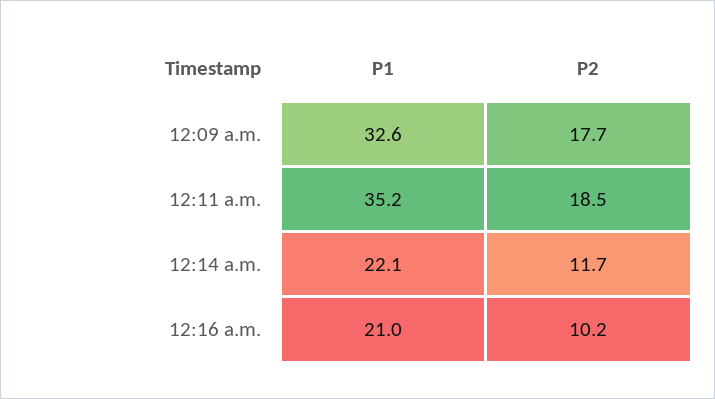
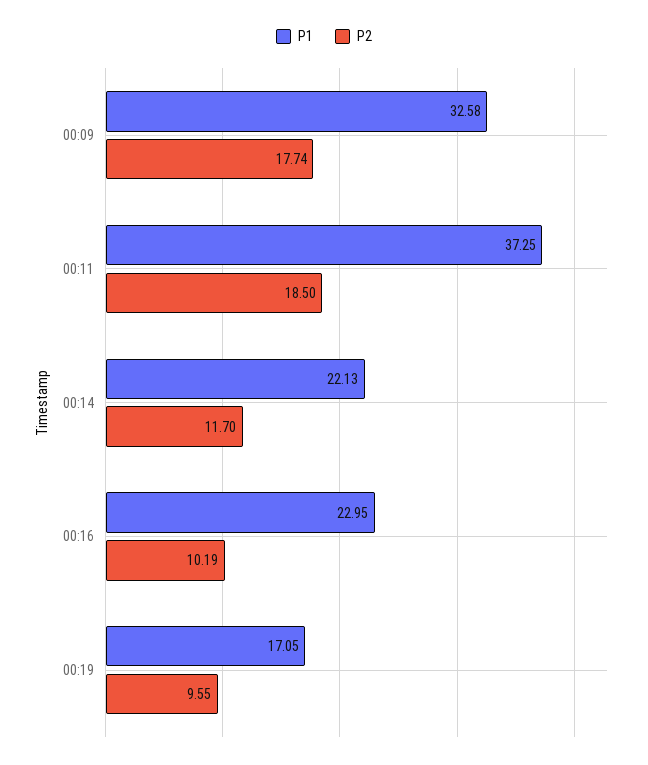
P1, 12:11 a.m.: 35.2 -> 37.25
P1, 12:16 a.m.: 21 -> 22.95
P1, 00:19: none -> 17.05
P2, 00:19: none -> 9.55

